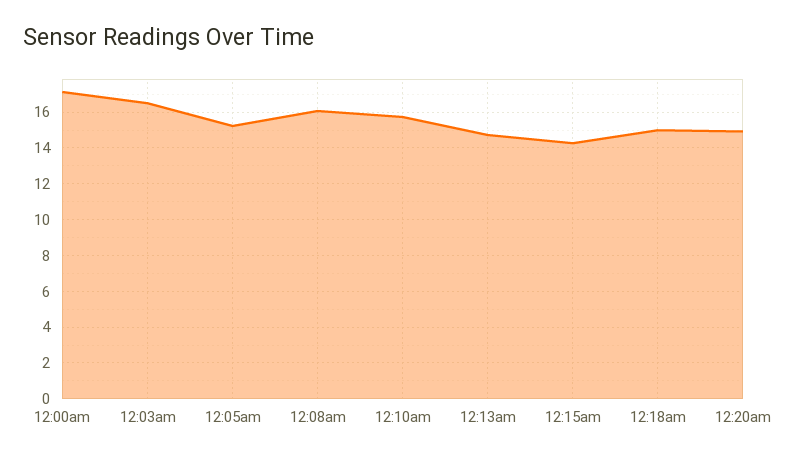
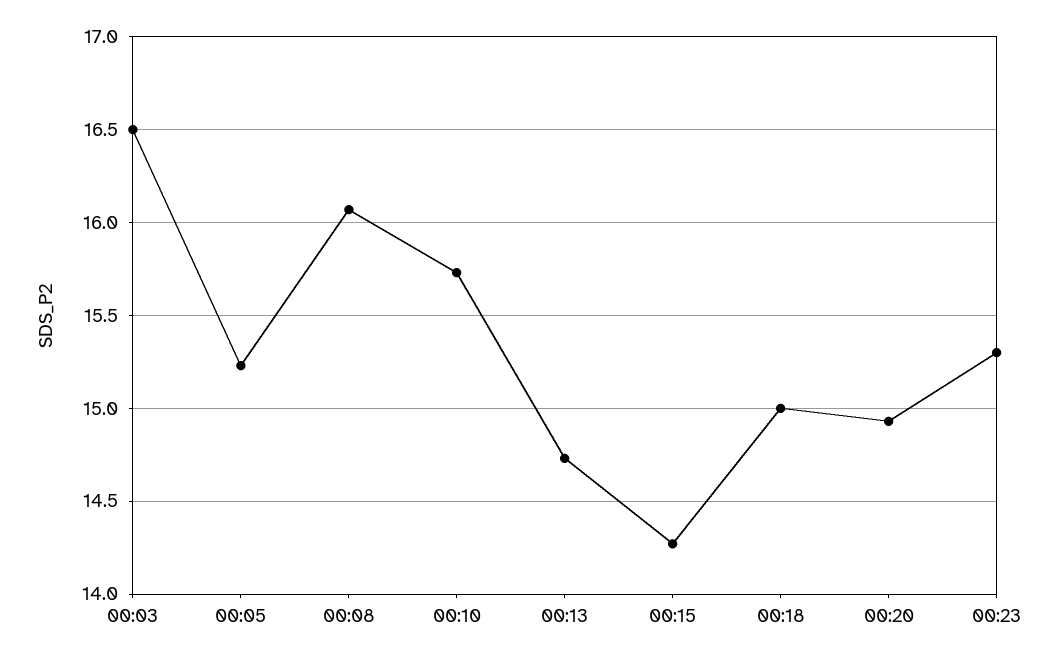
12:00am: 17 -> none
00:23: none -> 15.3

